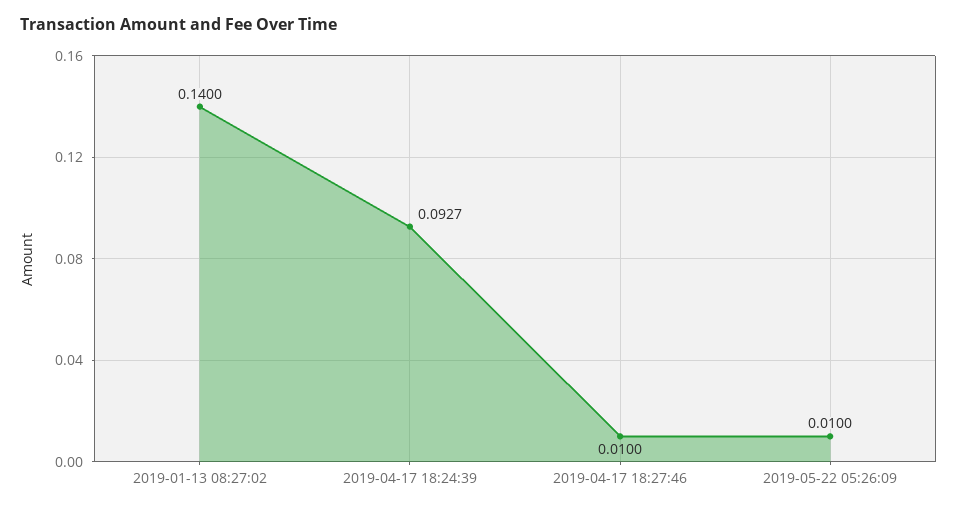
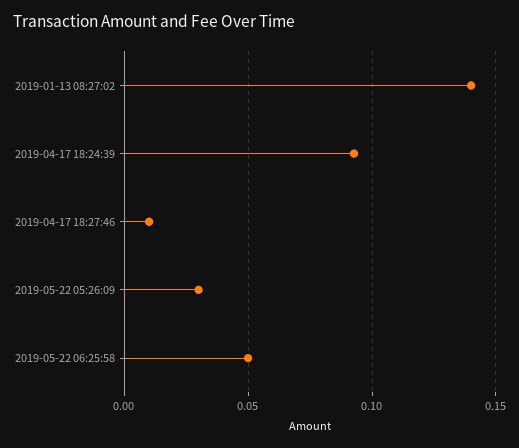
2019-05-22 05:26:09: 0.01 -> 0.03
2019-05-22 06:25:58: none -> 0.05

